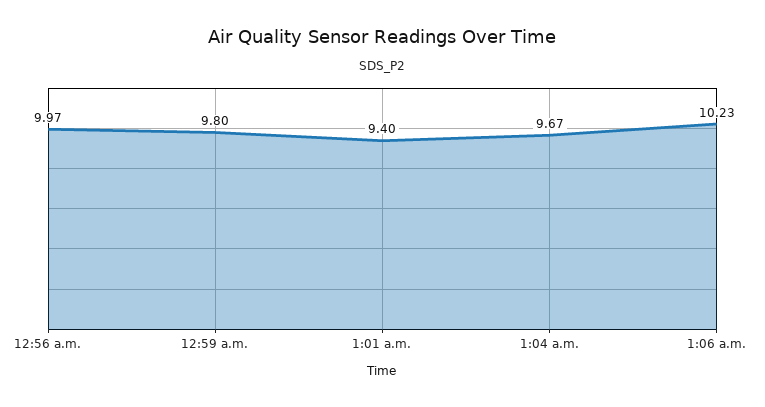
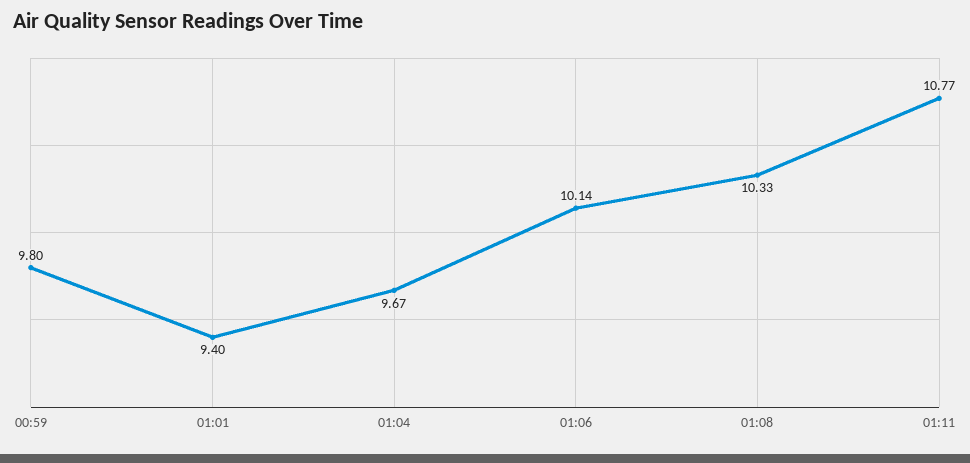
12:56 a.m.: 9.97 -> none
1:06 a.m.: 10.23 -> 10.14
01:08: none -> 10.33
01:11: none -> 10.77

